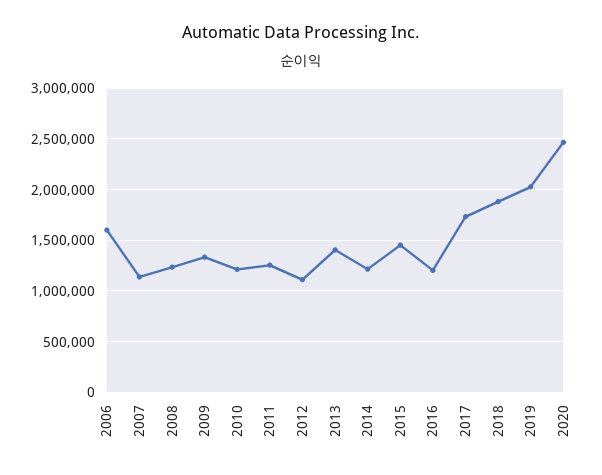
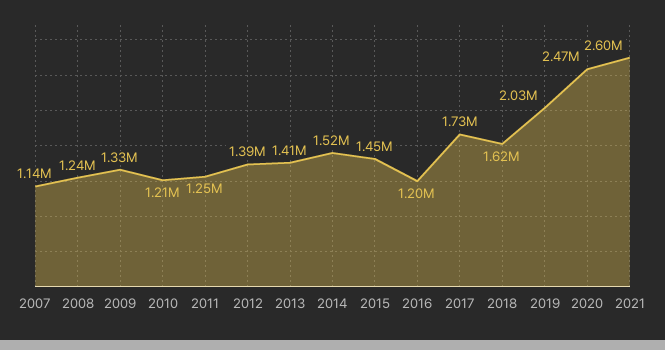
2006: 1600000 -> none
2012: 1100000 -> 1390000
2014: 1200000 -> 1520000
2018: 1900000 -> 1620000
2021: none -> 2600000

